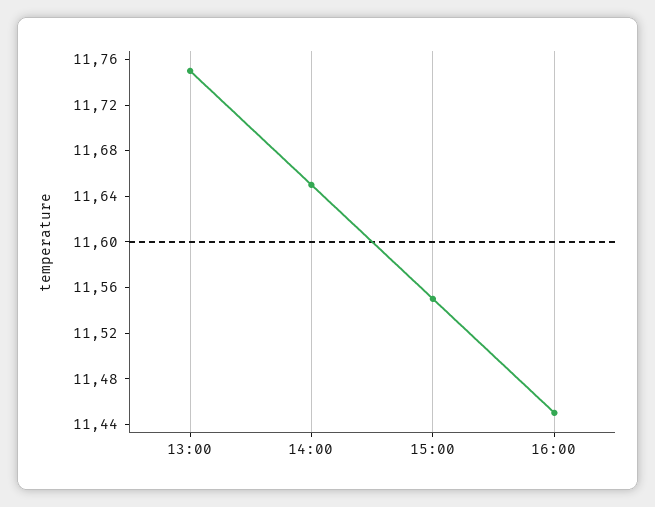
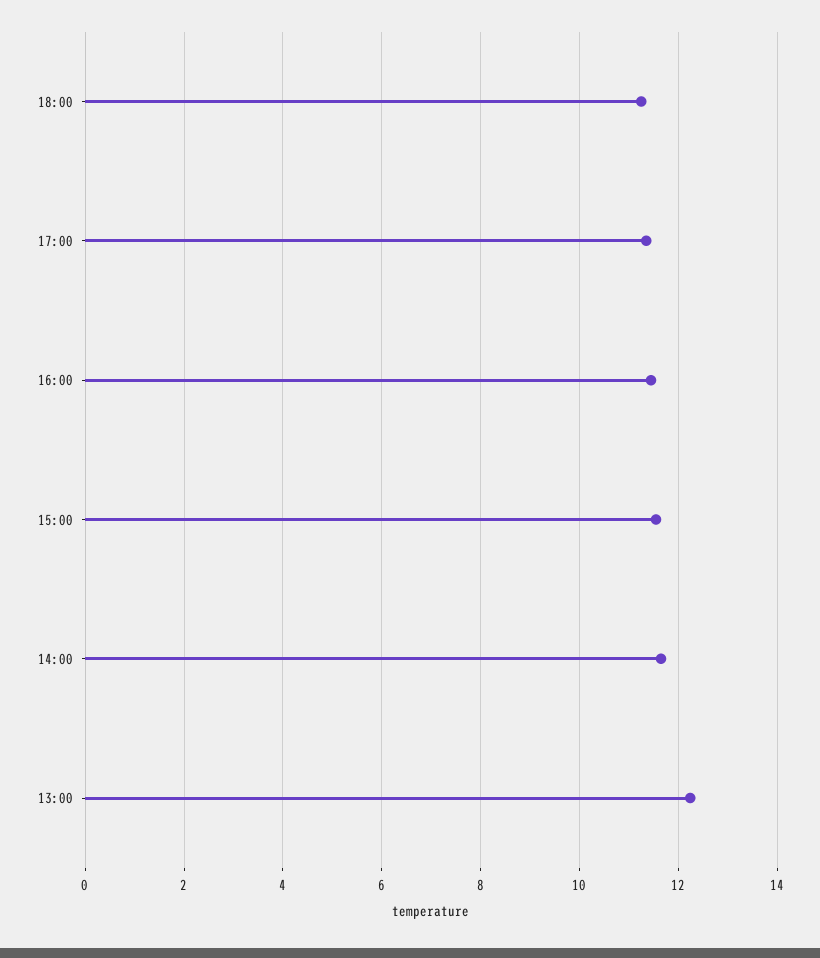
13:00: 11.75 -> 12.2
18:00: none -> 11.2
17:00: none -> 11.4

